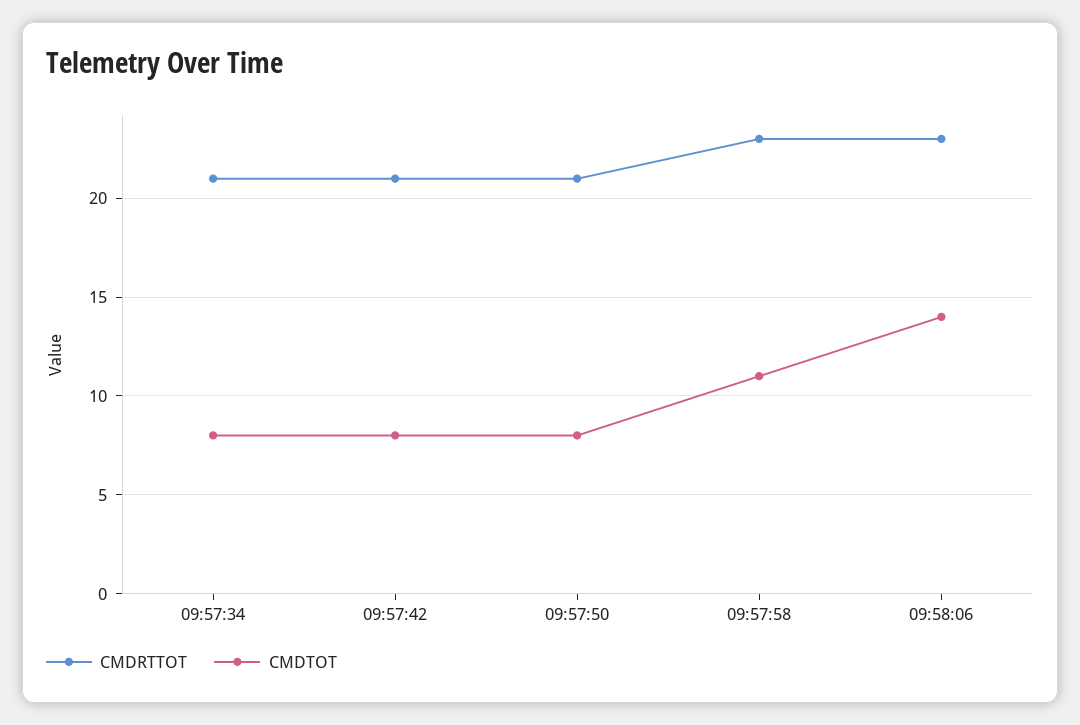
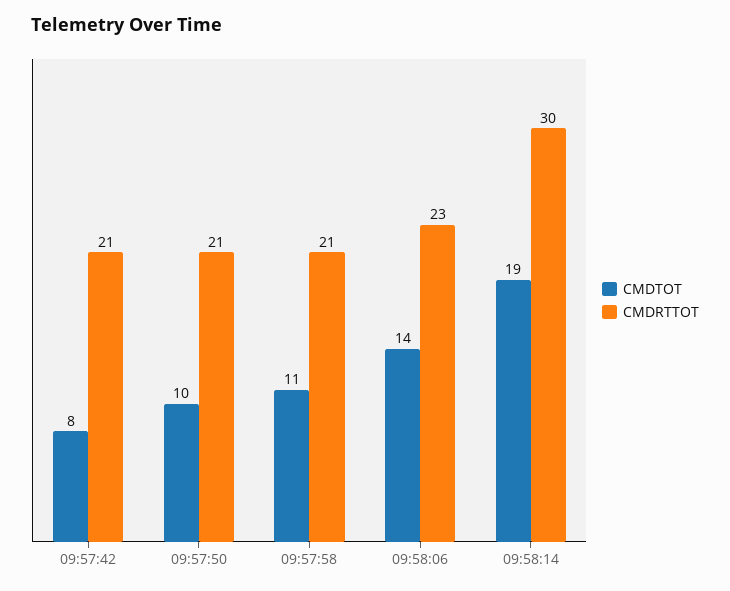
CMDRTTOT, 09:57:34: 21 -> none
CMDTOT, 09:57:34: 8 -> none
CMDTOT, 09:57:50: 8 -> 10
CMDRTTOT, 09:57:58: 23 -> 21
CMDTOT, 09:58:14: none -> 19
CMDRTTOT, 09:58:14: none -> 30

